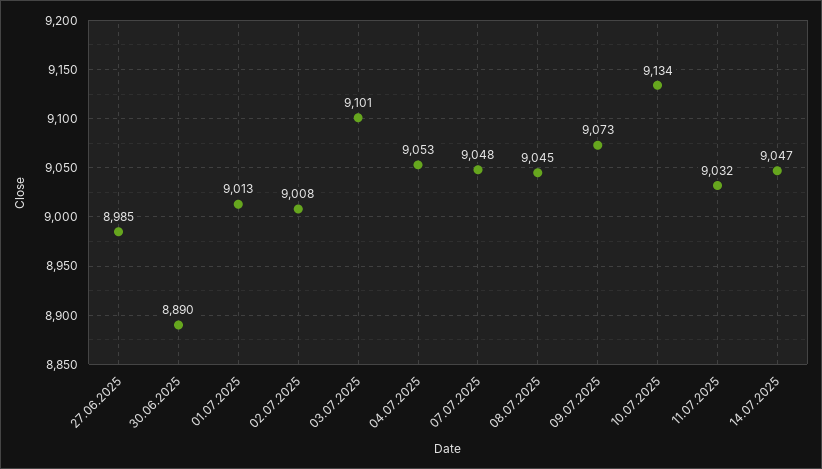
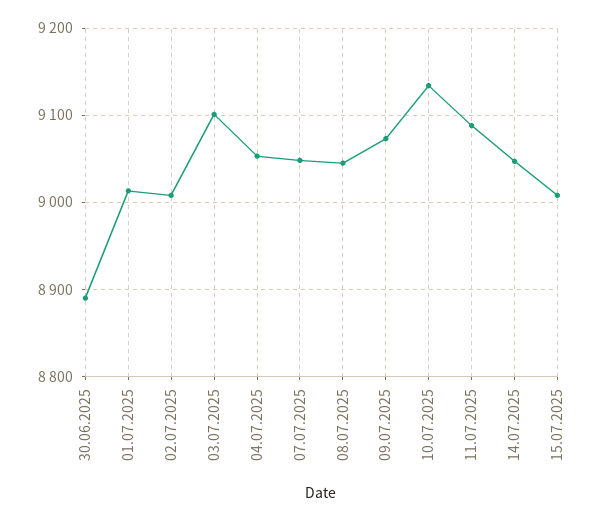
27.06.2025: 8985 -> none
11.07.2025: 9032 -> 9090
15.07.2025: none -> 9010

